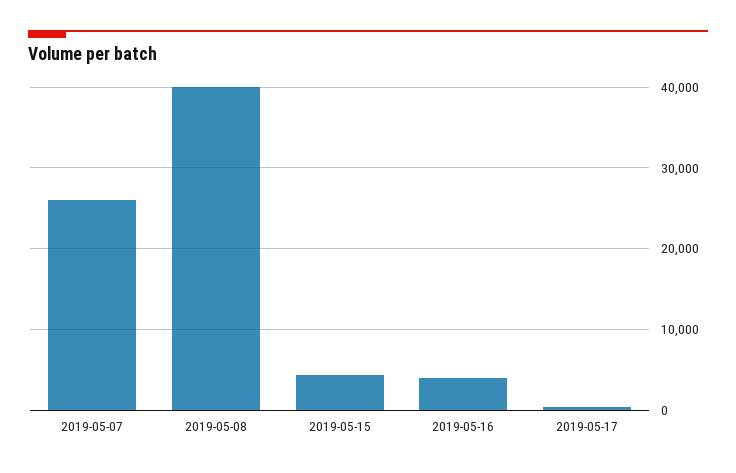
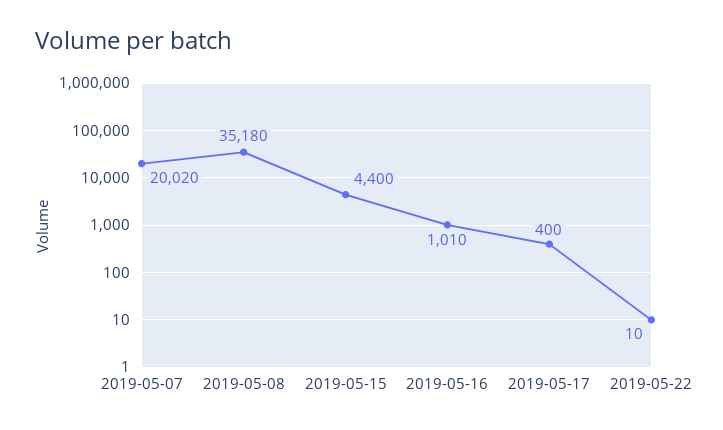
2019-05-07: 26000 -> 20020
2019-05-08: 40000 -> 35180
2019-05-16: 4000 -> 1010
2019-05-22: none -> 10

